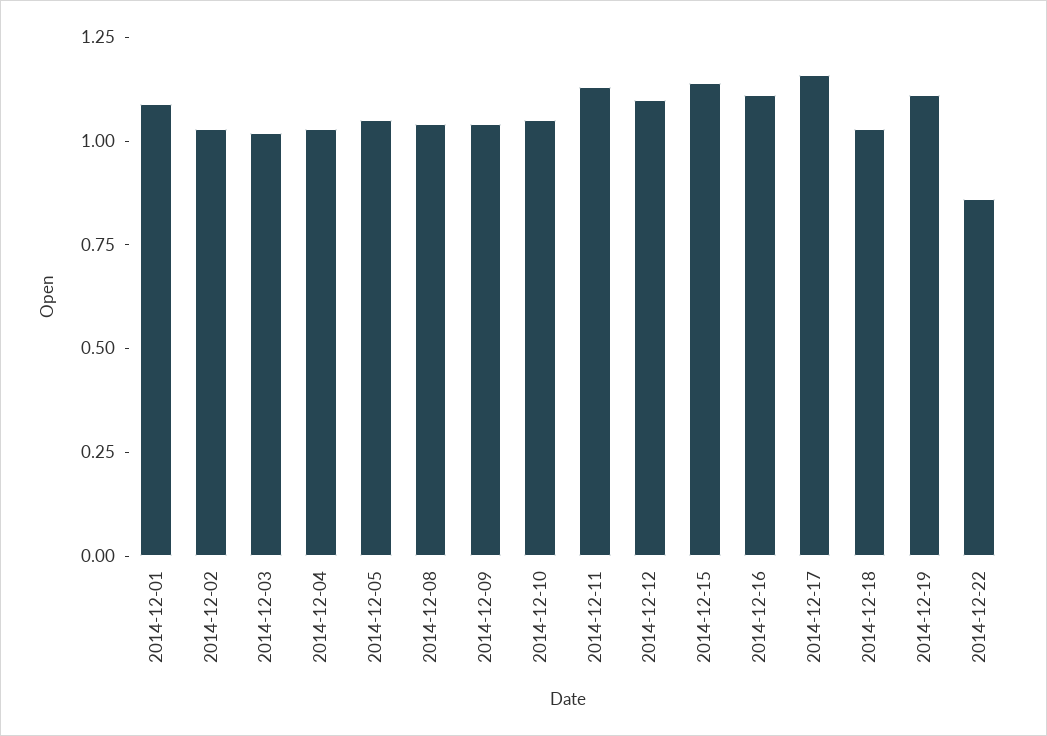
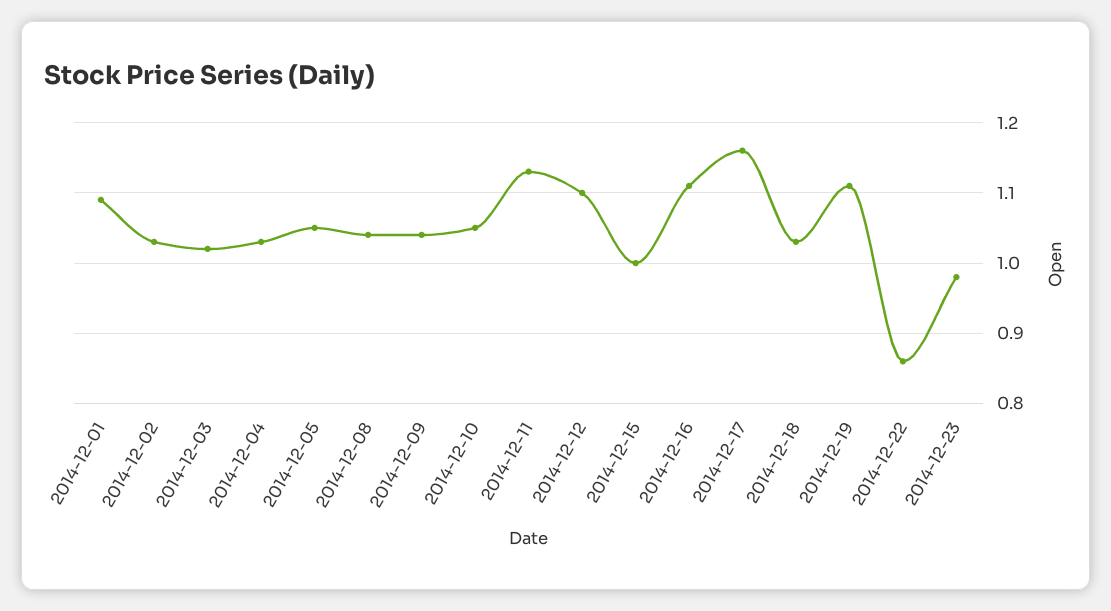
2014-12-15: 1.15 -> 1
2014-12-23: none -> 0.98

